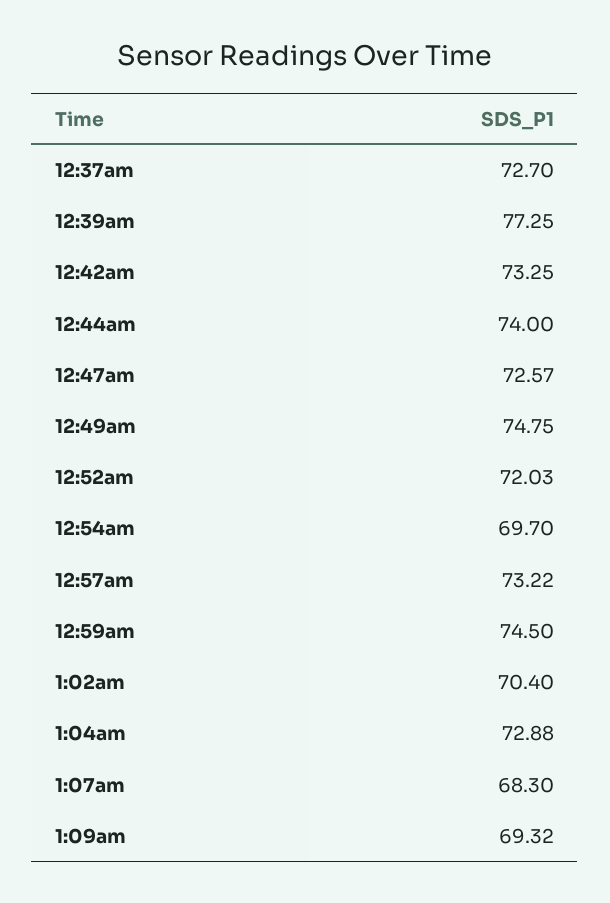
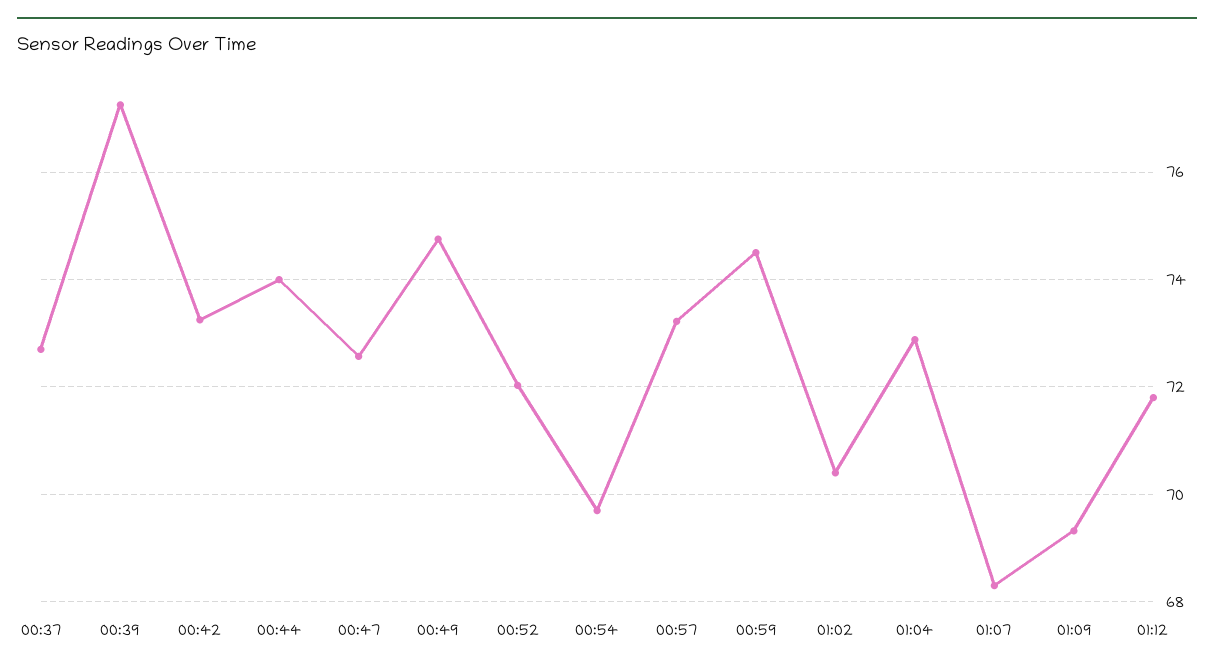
01:12: none -> 71.8

